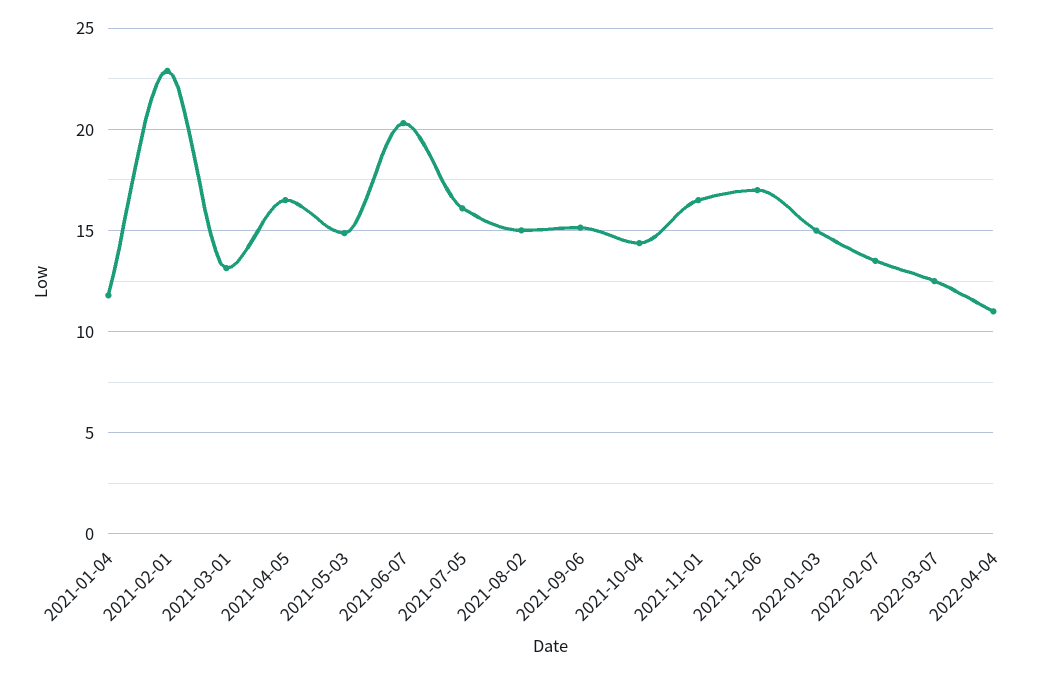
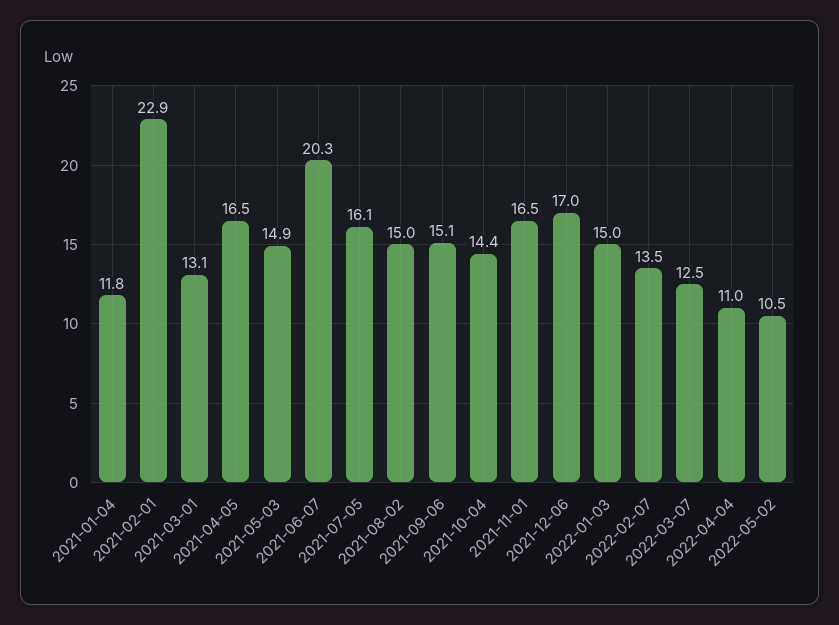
2022-05-02: none -> 10.5

